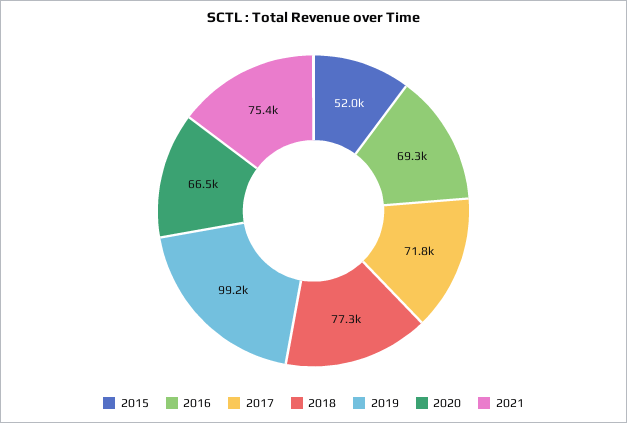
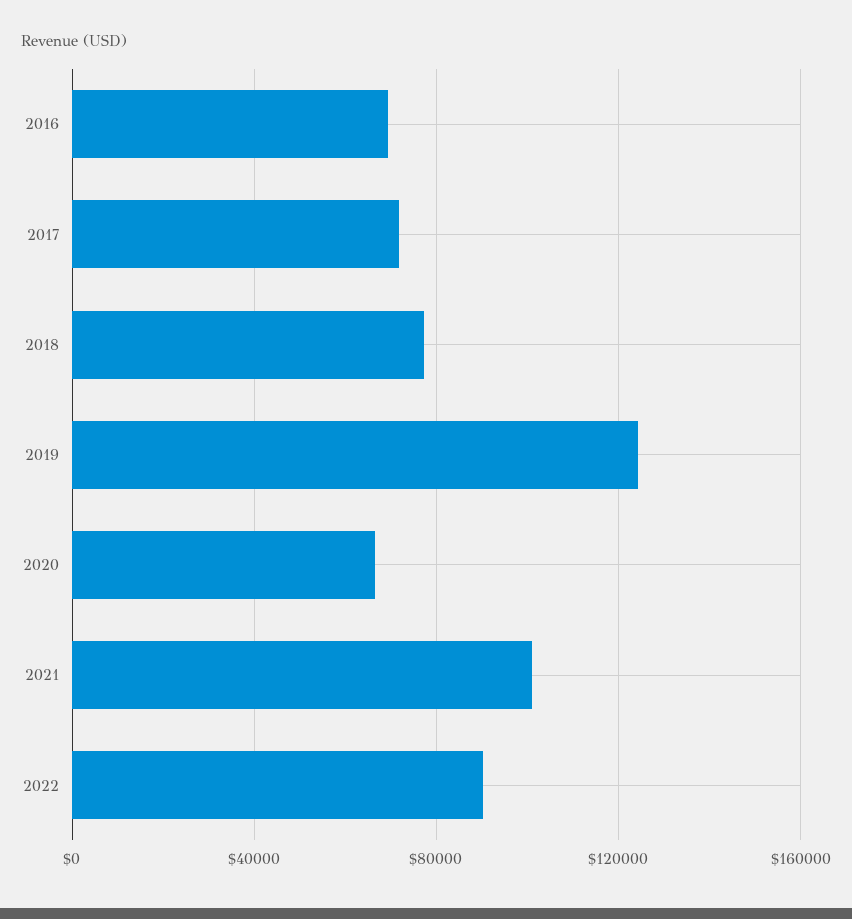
2015: 52000 -> none
2019: 99200 -> 125000
2021: 75400 -> 100000
2022: none -> 90000

